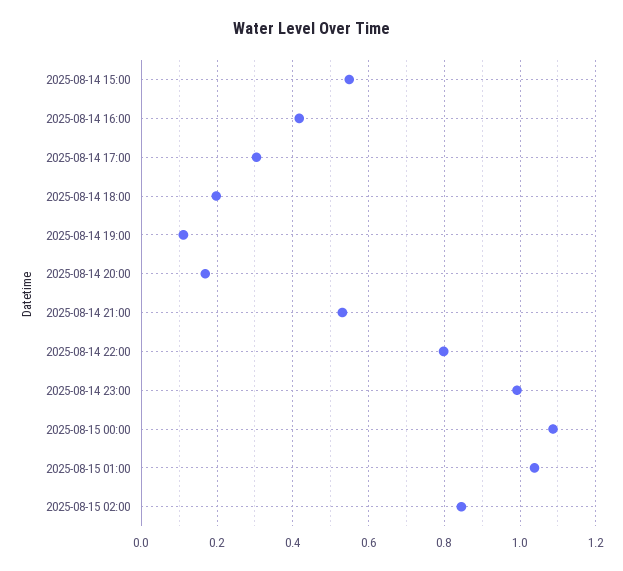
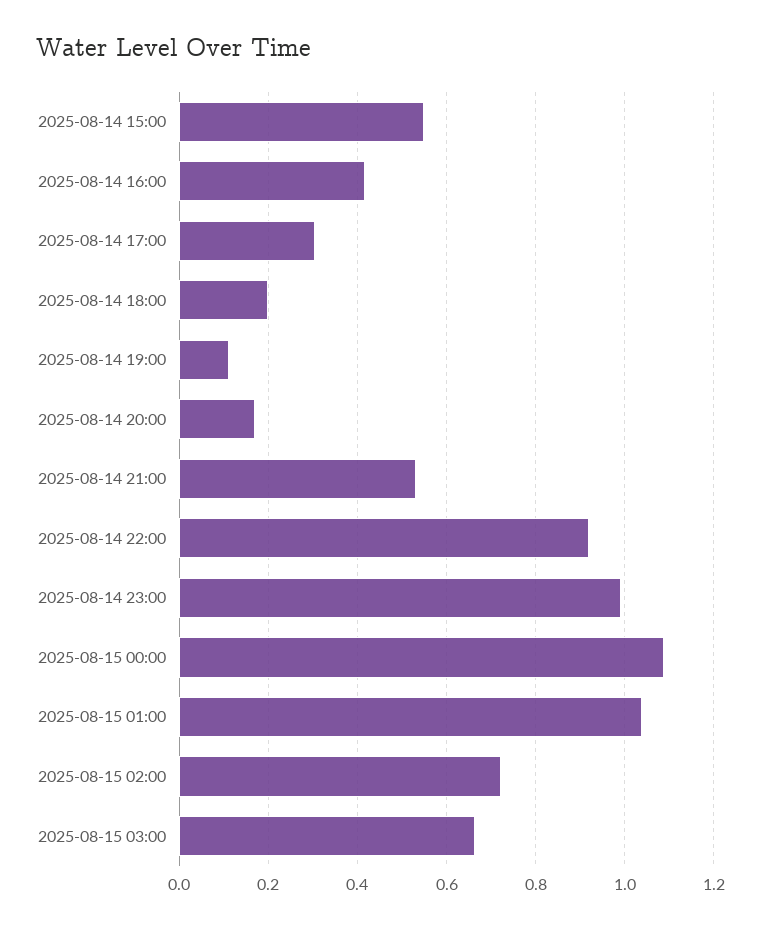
2025-08-14 22:00: 0.8 -> 0.92
2025-08-15 02:00: 0.84 -> 0.72
2025-08-15 03:00: none -> 0.66

